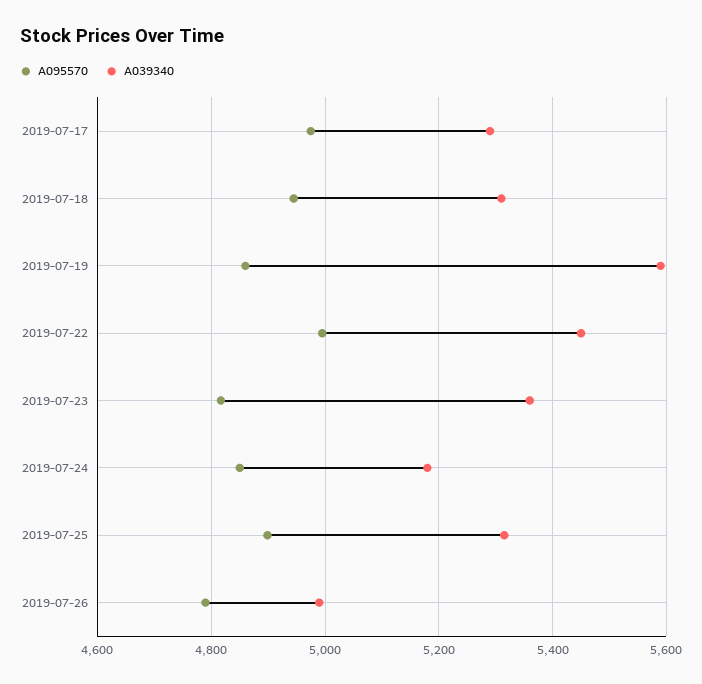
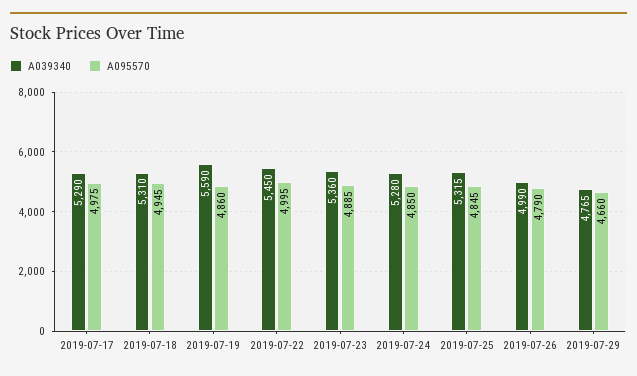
A095570, 2019-07-23: 4820 -> 4885
A039340, 2019-07-24: 5180 -> 5280
A095570, 2019-07-25: 4900 -> 4845
A039340, 2019-07-29: none -> 4765
A095570, 2019-07-29: none -> 4660

